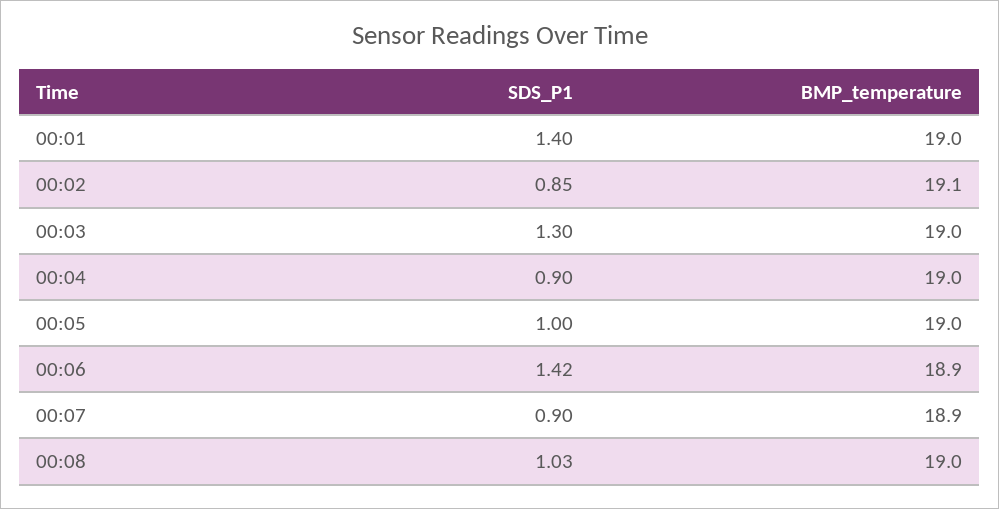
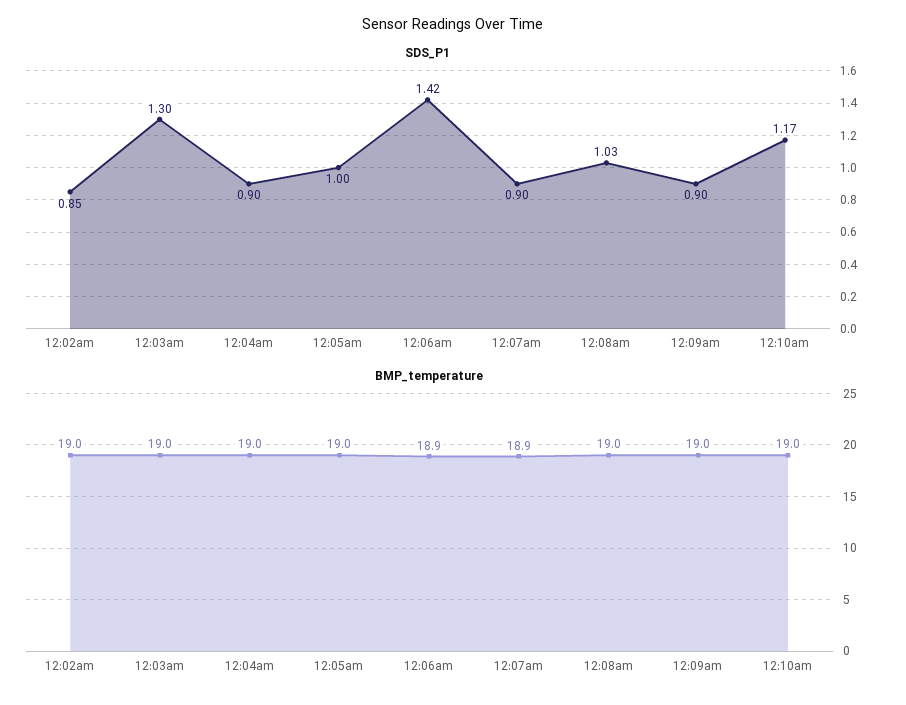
SDS_P1, 00:01: 1.4 -> none
BMP_temperature, 00:01: 19 -> none
BMP_temperature, 00:02: 19.1 -> 19
SDS_P1, 12:09am: none -> 0.9
SDS_P1, 12:10am: none -> 1.17
BMP_temperature, 12:09am: none -> 19
BMP_temperature, 12:10am: none -> 19

